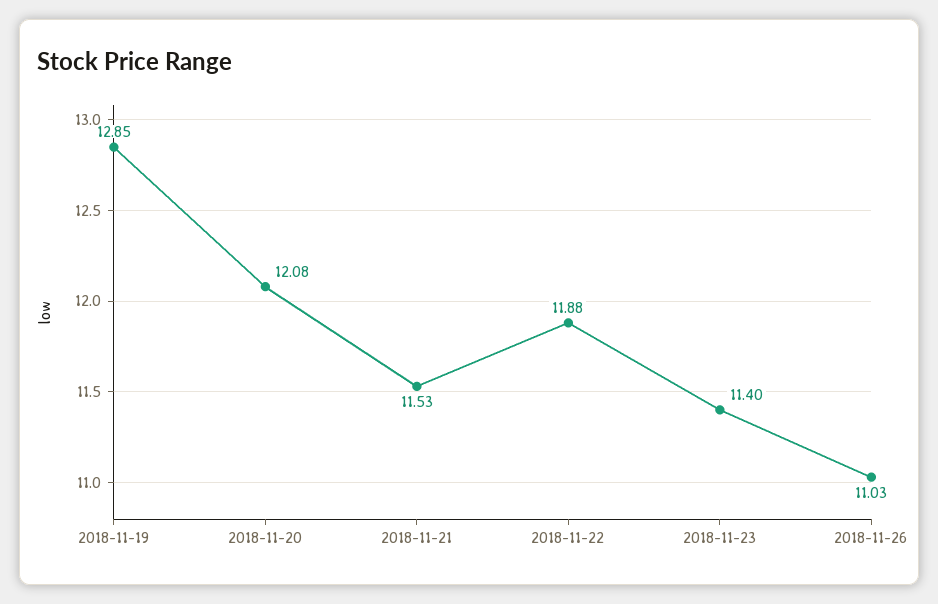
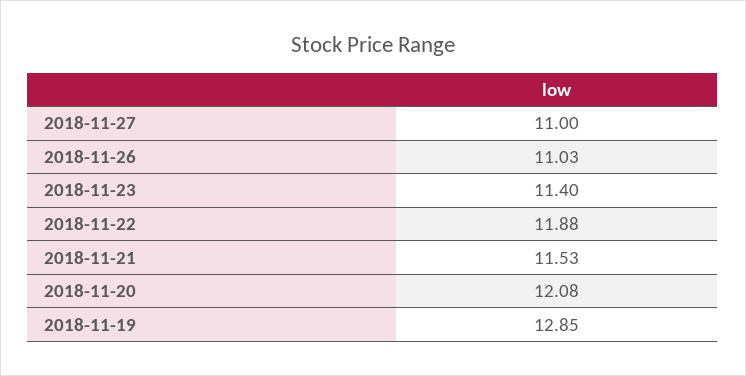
2018-11-27: none -> 11

